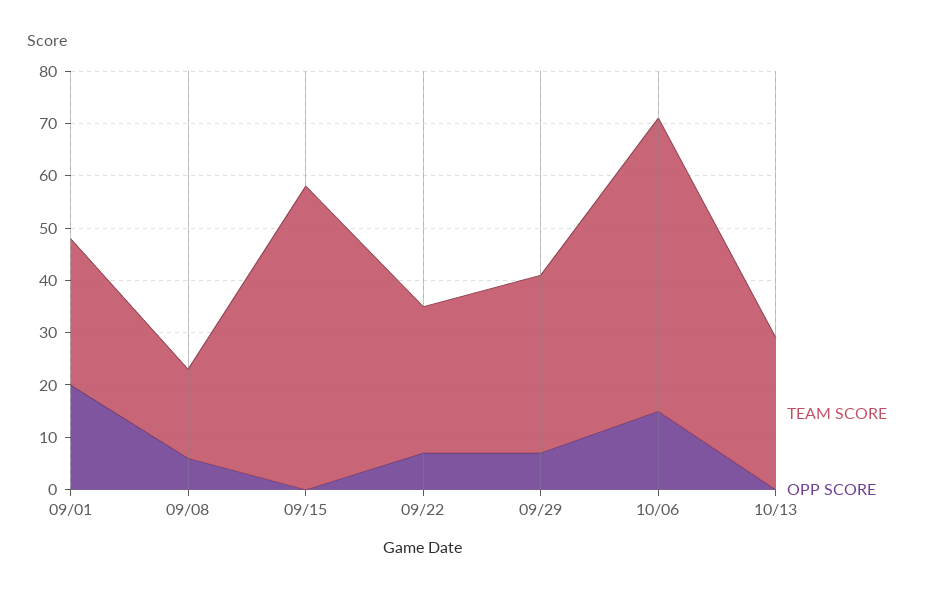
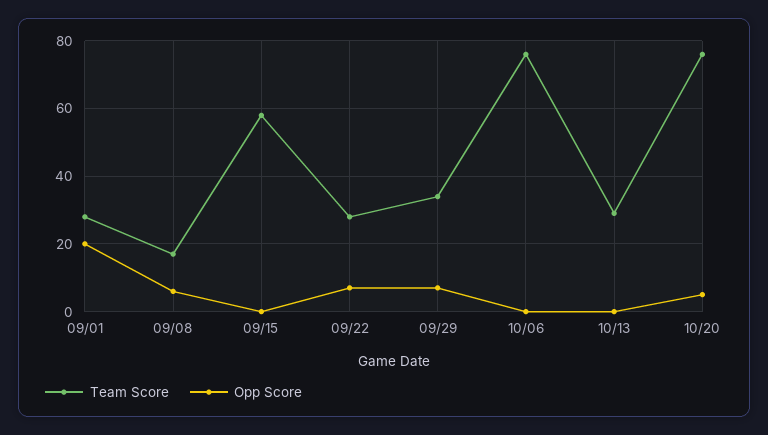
TEAM SCORE, 10/06: 55 -> 75
OPP SCORE, 10/06: 15 -> 0
TEAM SCORE, 10/20: none -> 75
OPP SCORE, 10/20: none -> 5

